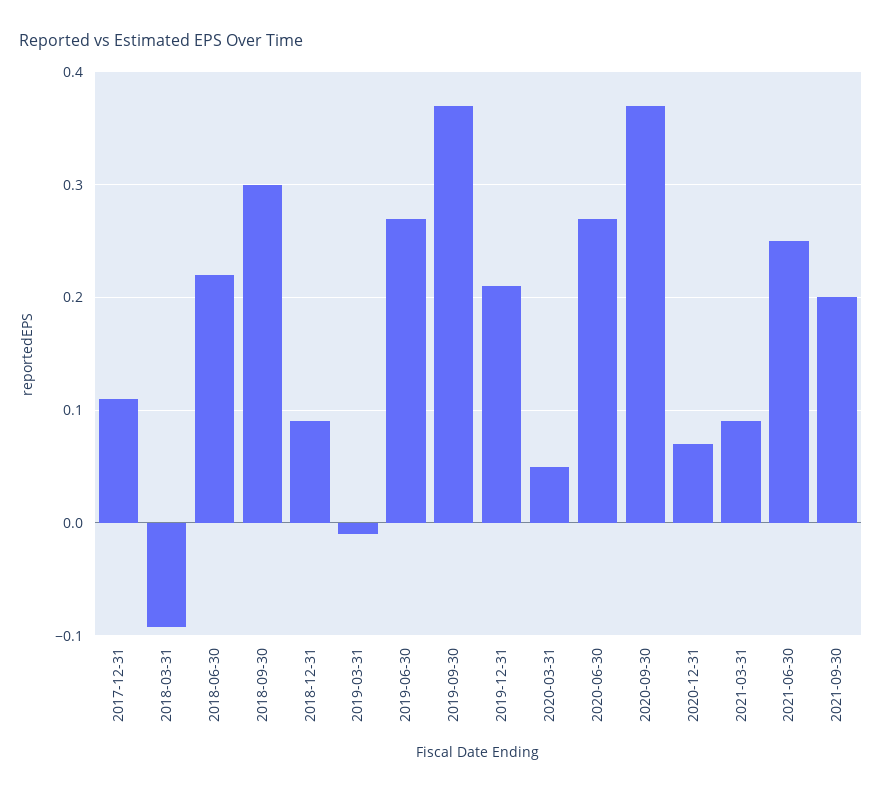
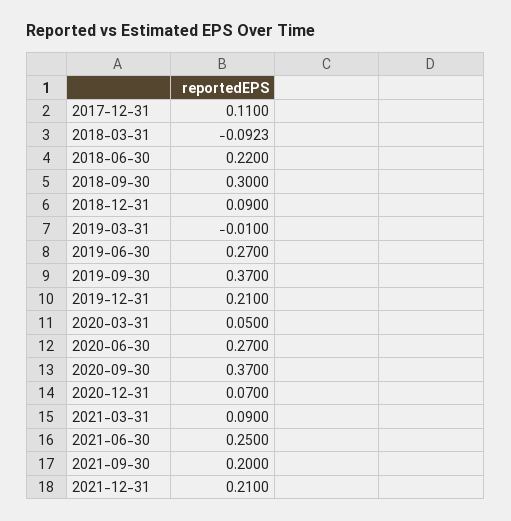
2021-12-31: none -> 0.21

